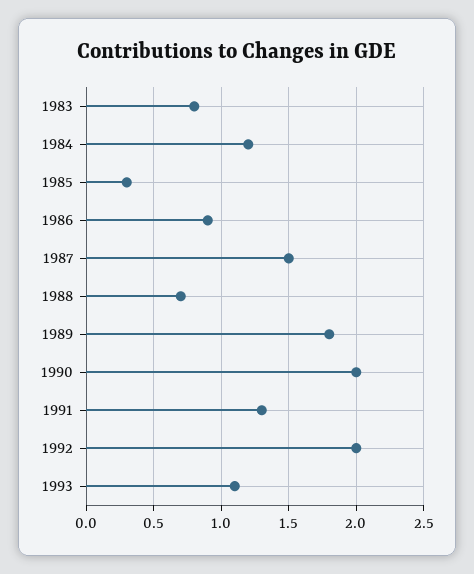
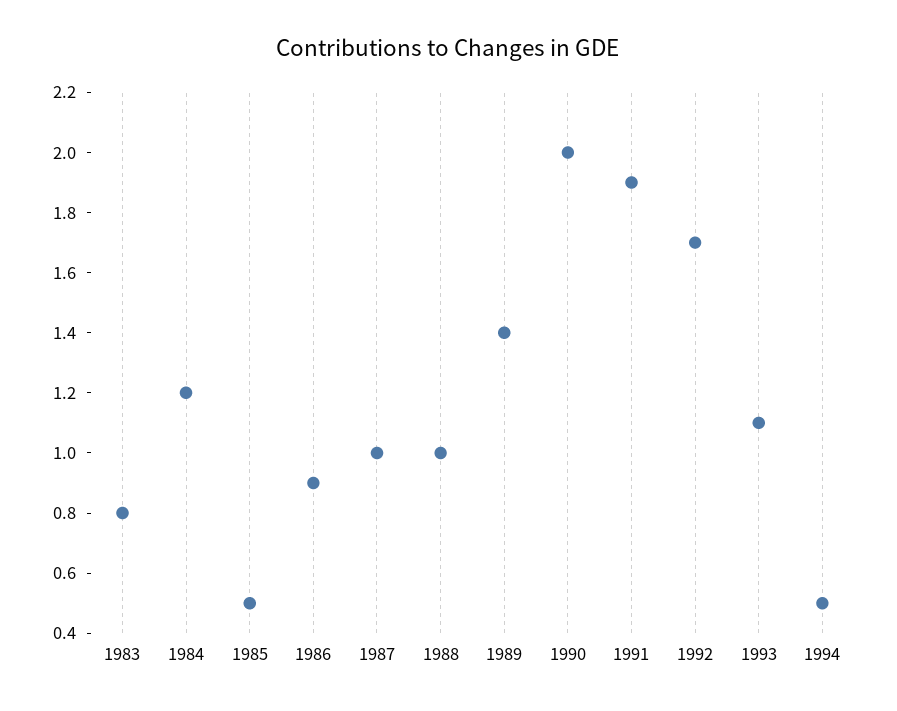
1985: 0.3 -> 0.5
1987: 1.5 -> 1
1988: 0.7 -> 1
1989: 1.8 -> 1.4
1991: 1.3 -> 1.9
1992: 2 -> 1.7
1994: none -> 0.5

